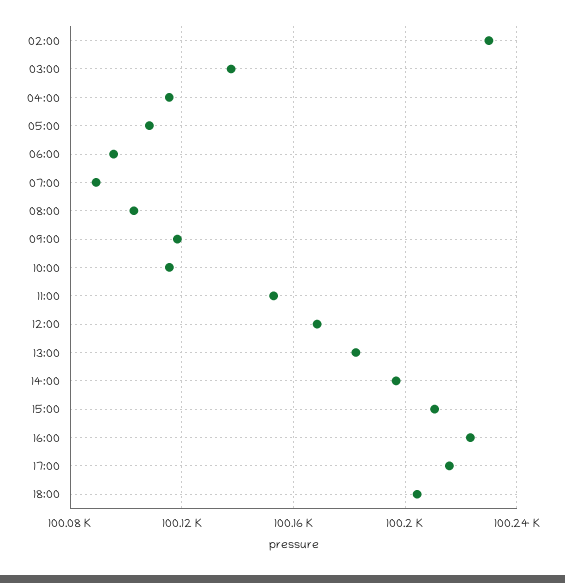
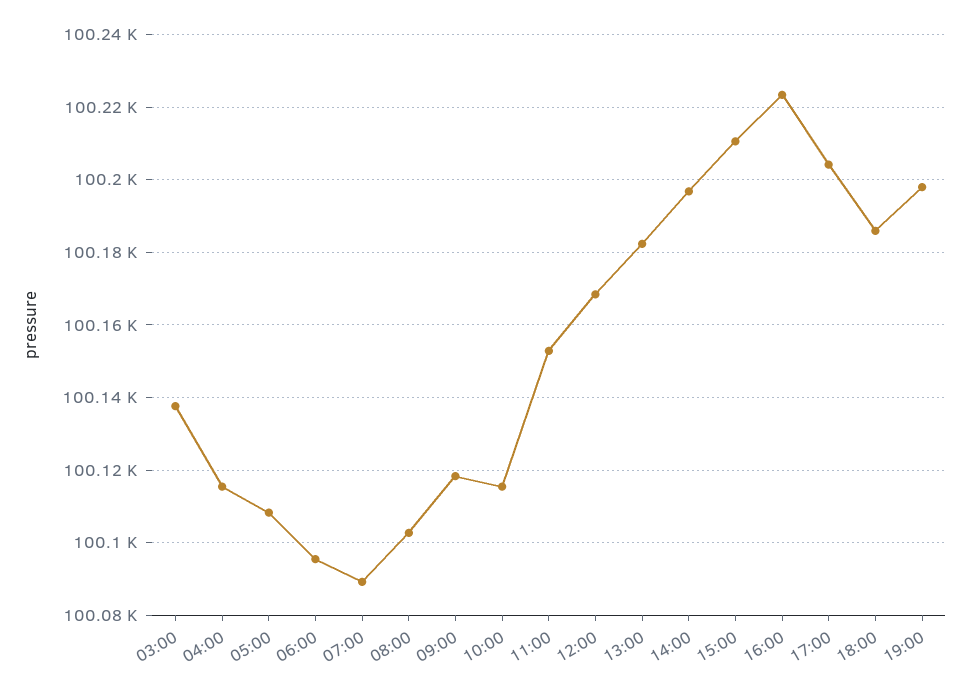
02:00: 100230 -> none
17:00: 100215 -> 100204
18:00: 100205 -> 100186
19:00: none -> 100198

